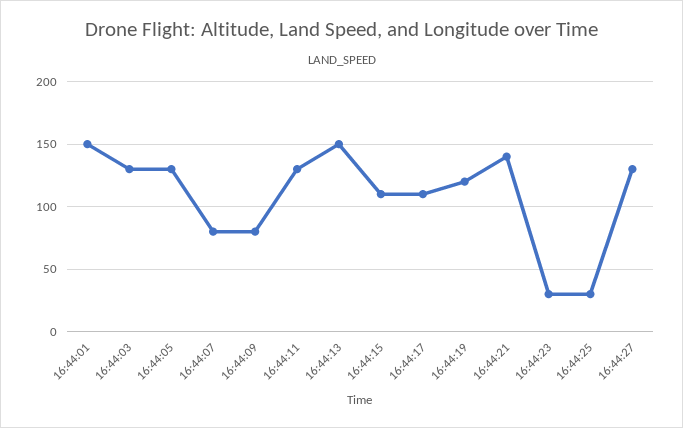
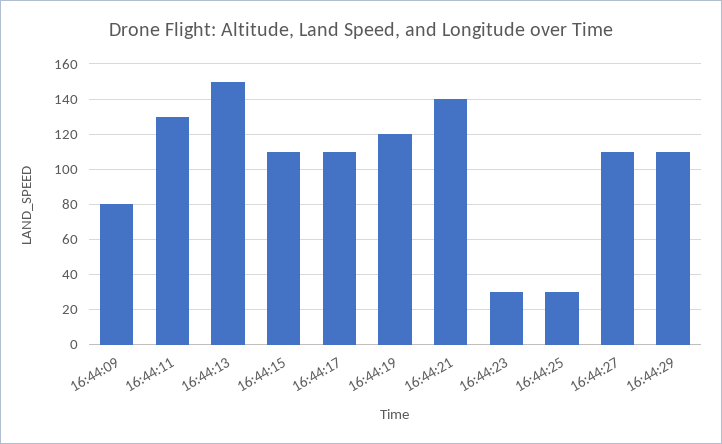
16:44:01: 150 -> none
16:44:03: 130 -> none
16:44:05: 130 -> none
16:44:07: 80 -> none
16:44:27: 130 -> 110
16:44:29: none -> 110

